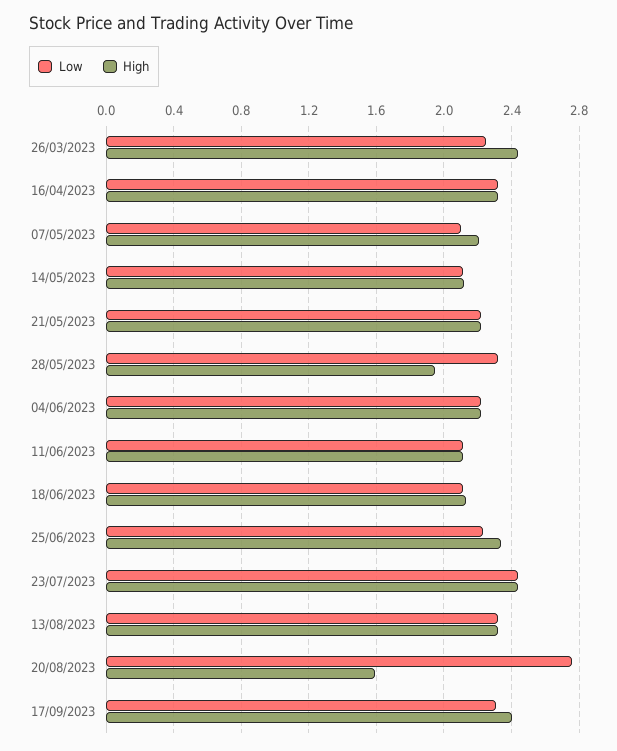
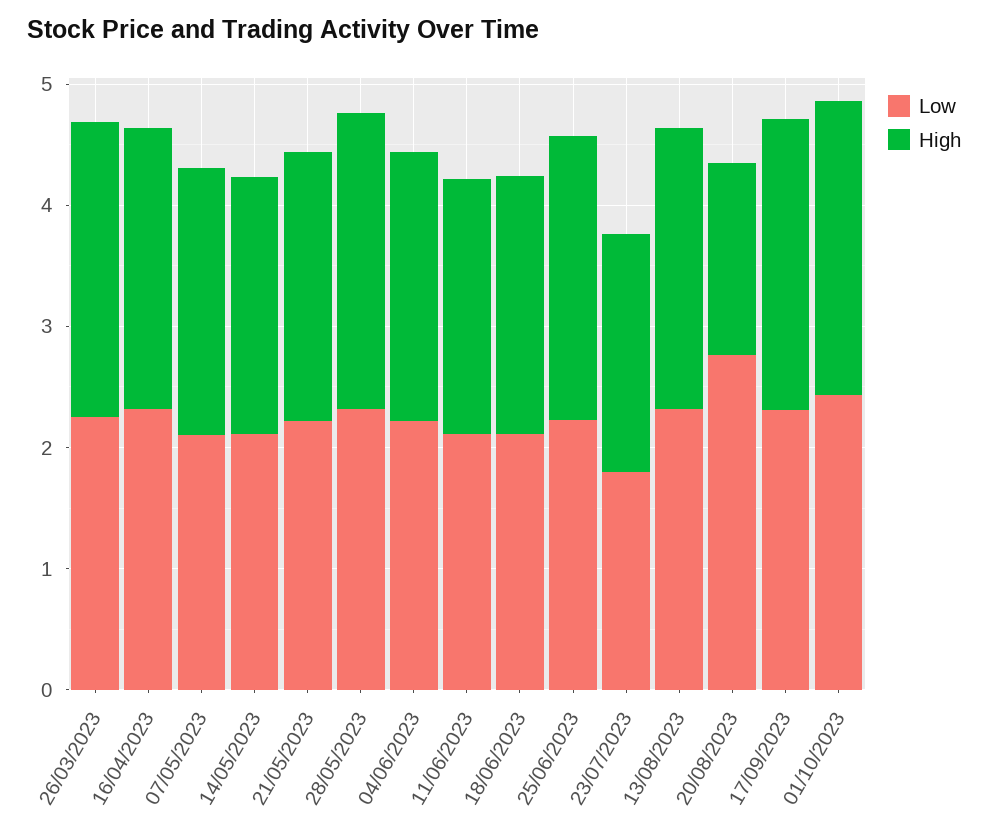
High, 28/05/2023: 1.95 -> 2.4
Low, 23/07/2023: 2.45 -> 1.8
High, 23/07/2023: 2.45 -> 2
Low, 01/10/2023: none -> 2.4
High, 01/10/2023: none -> 2.4

